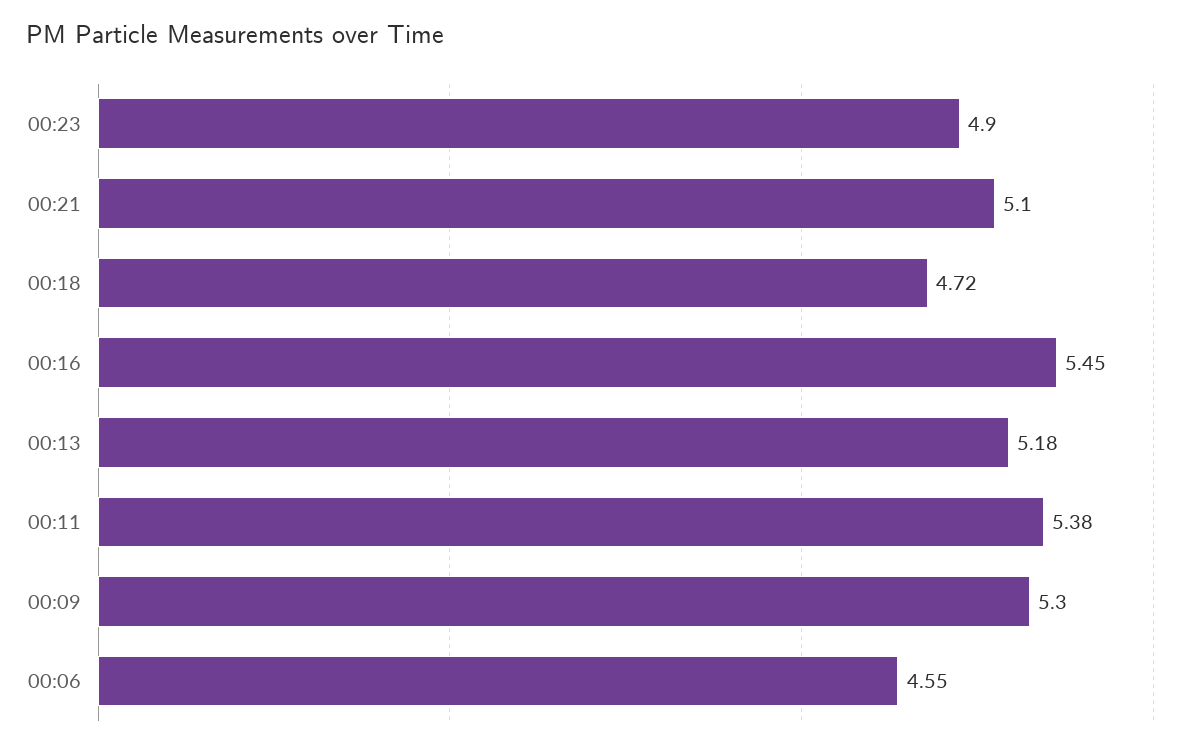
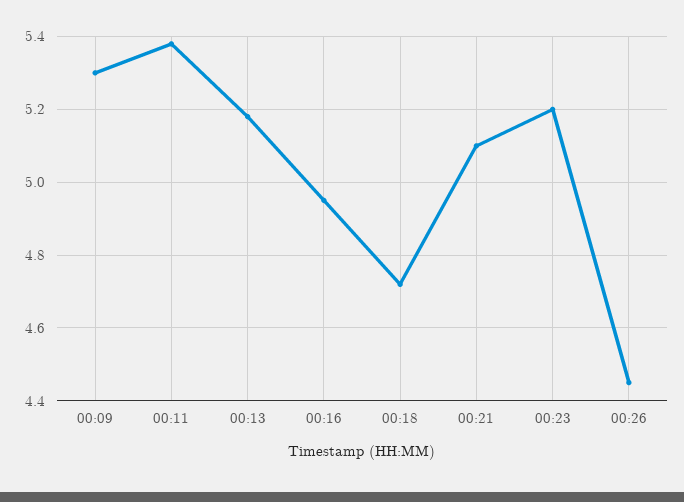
00:23: 4.9 -> 5.2
00:16: 5.45 -> 4.95
00:06: 4.55 -> none
00:26: none -> 4.45

